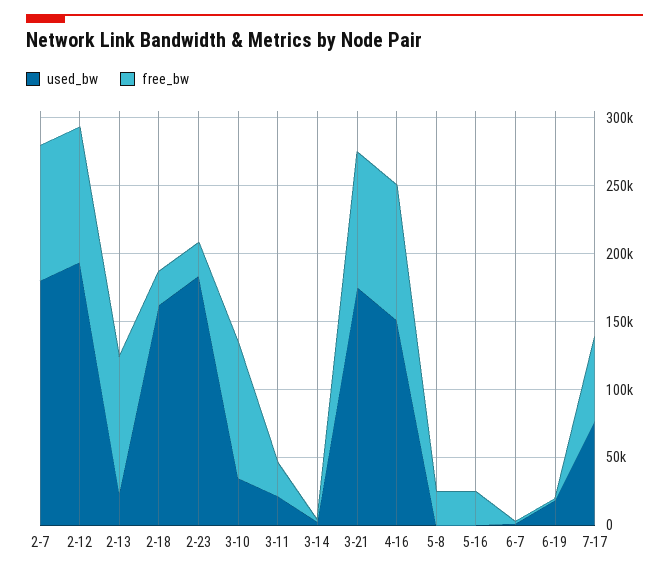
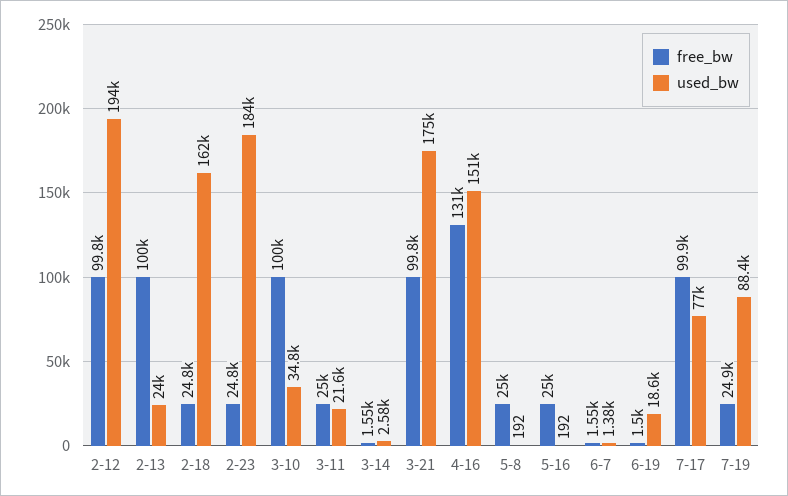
used_bw, 2-7: 180000 -> none
free_bw, 2-7: 100000 -> none
free_bw, 4-16: 100000 -> 131000
free_bw, 7-17: 60000 -> 99900
free_bw, 7-19: none -> 24900
used_bw, 7-19: none -> 88400

